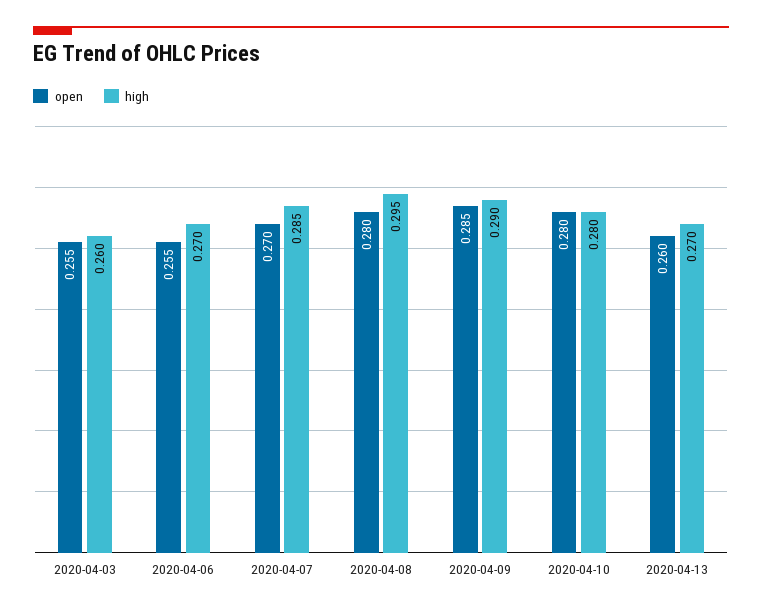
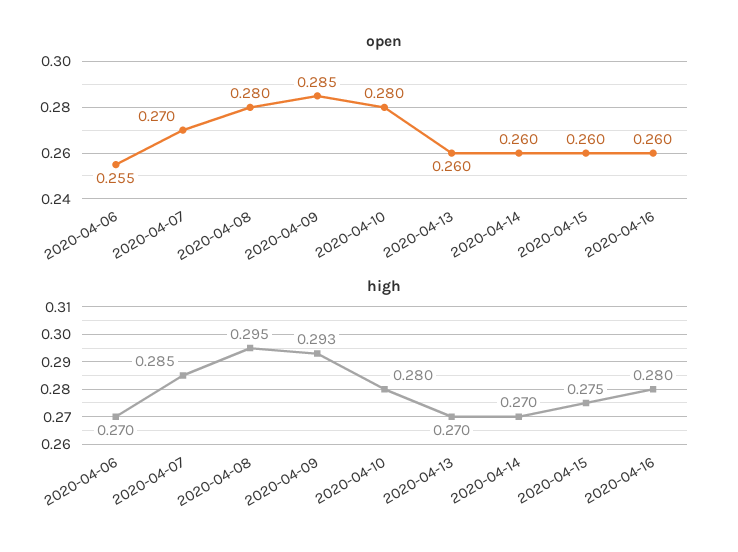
open, 2020-04-03: 0.255 -> none
high, 2020-04-03: 0.26 -> none
high, 2020-04-09: 0.29 -> 0.293
open, 2020-04-14: none -> 0.26
open, 2020-04-15: none -> 0.26
open, 2020-04-16: none -> 0.26
high, 2020-04-14: none -> 0.27
high, 2020-04-15: none -> 0.275
high, 2020-04-16: none -> 0.28

